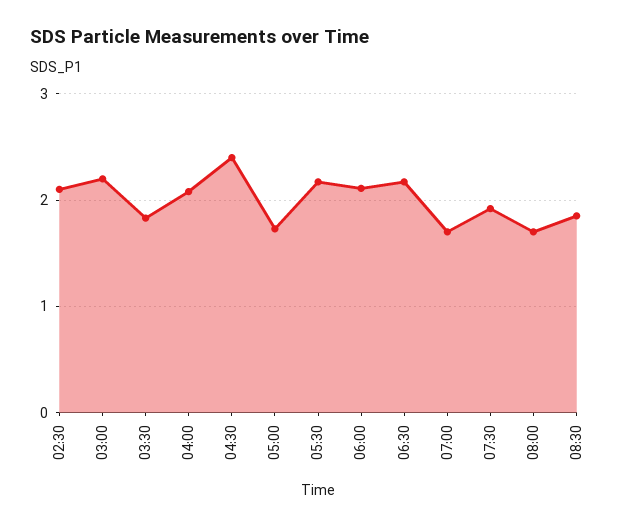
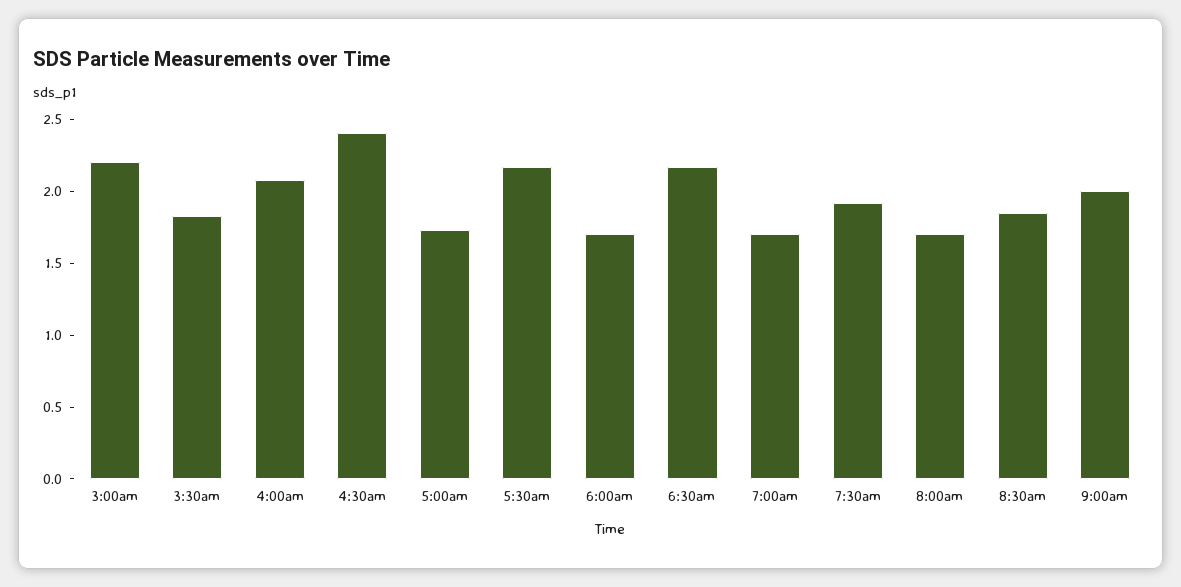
02:30: 2.1 -> none
06:00: 2.1 -> 1.7
9:00am: none -> 2

